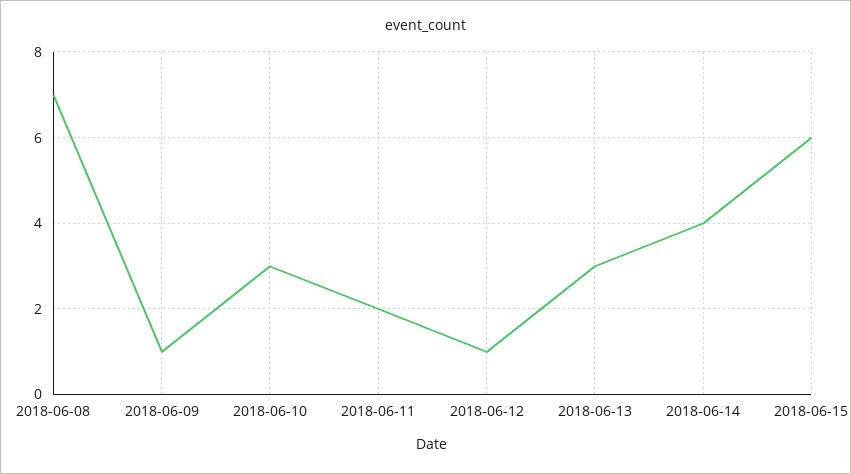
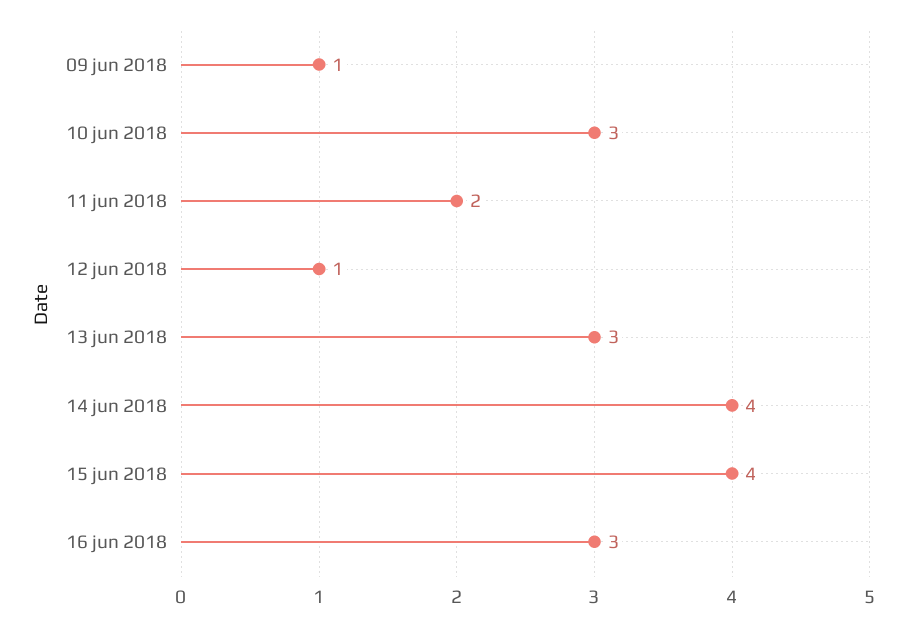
2018-06-08: 7 -> none
2018-06-15: 6 -> 4
16 jun 2018: none -> 3

